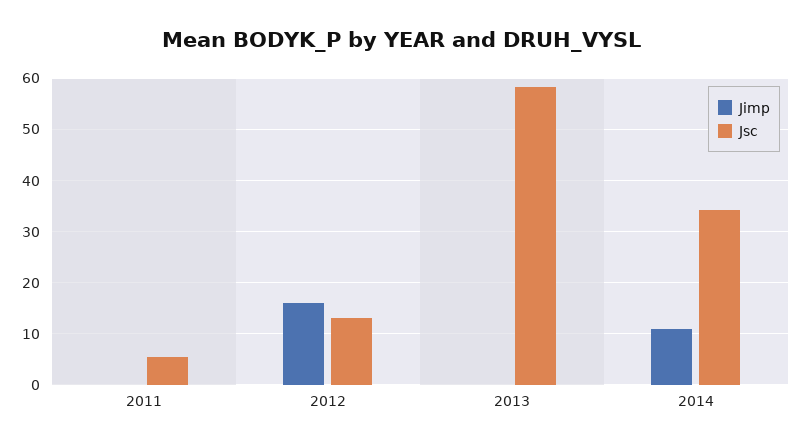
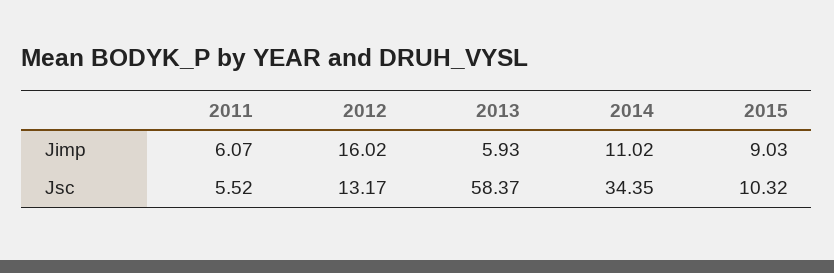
Jimp, 2011: 0 -> 6.07
Jimp, 2013: 0 -> 5.93
Jimp, 2015: none -> 9.03
Jsc, 2015: none -> 10.32

